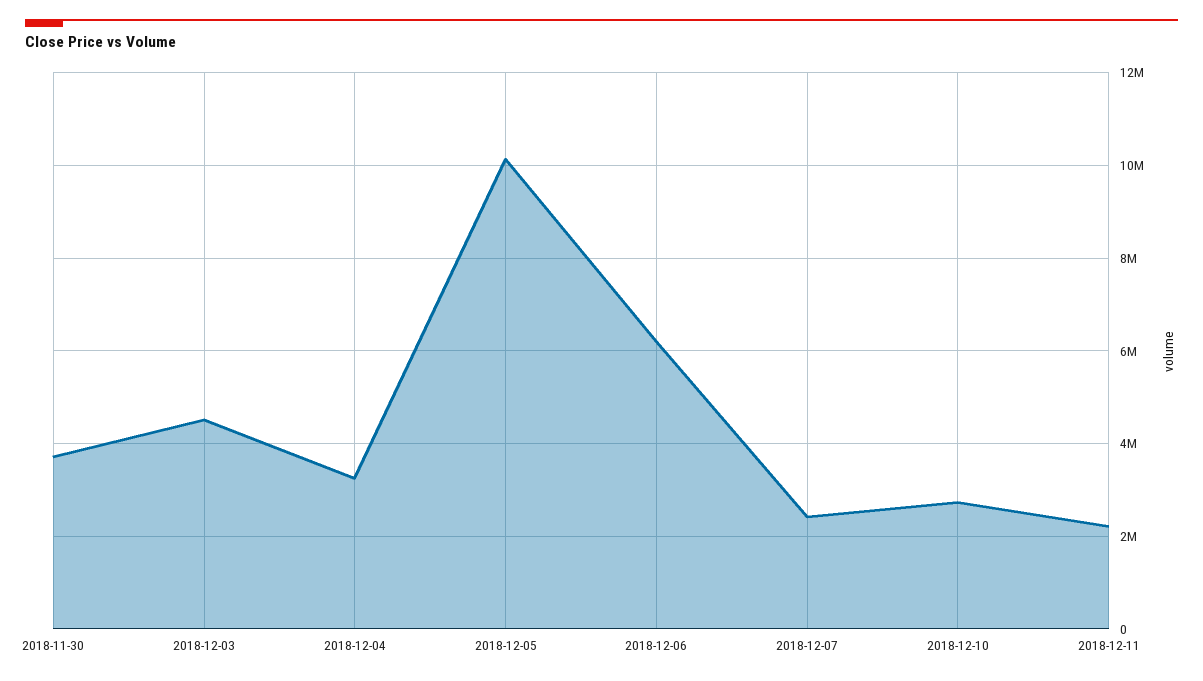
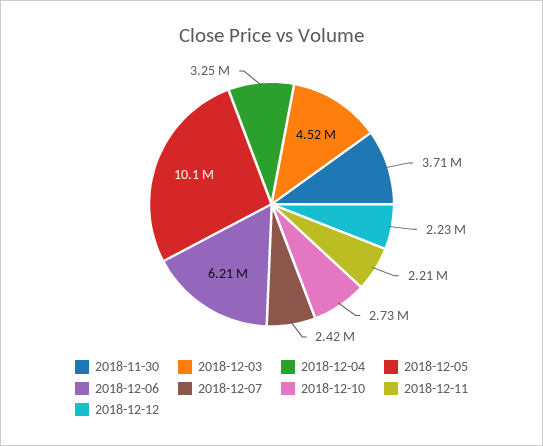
2018-12-12: none -> 2230000

